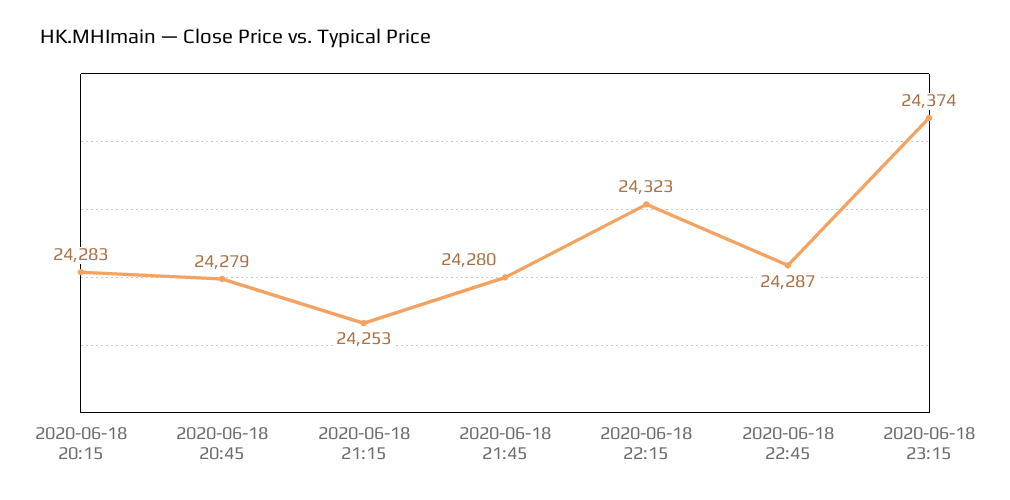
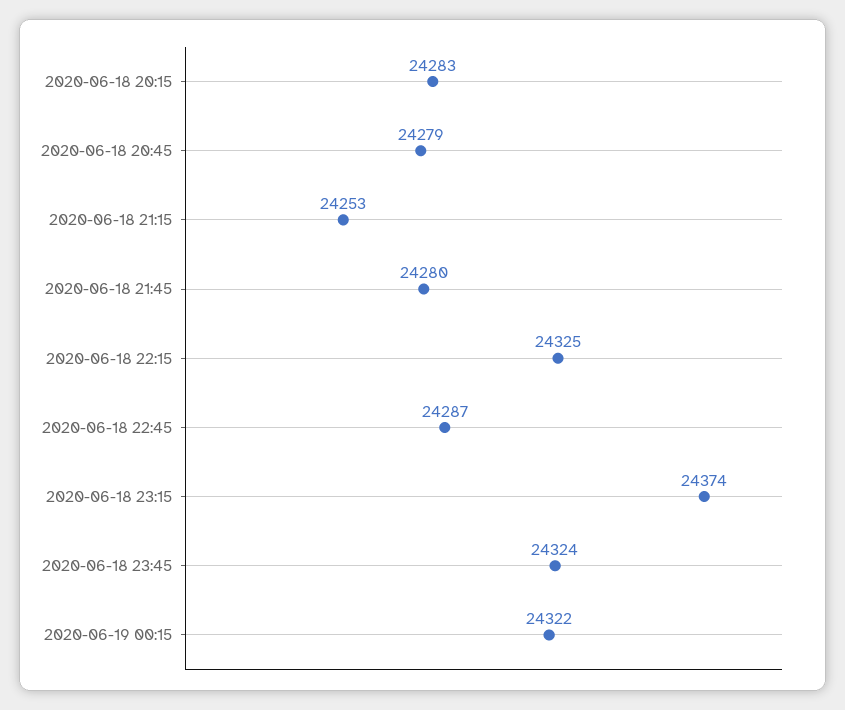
2020-06-18 22:15: 24323 -> 24325
2020-06-18 23:45: none -> 24324
2020-06-19 00:15: none -> 24322

